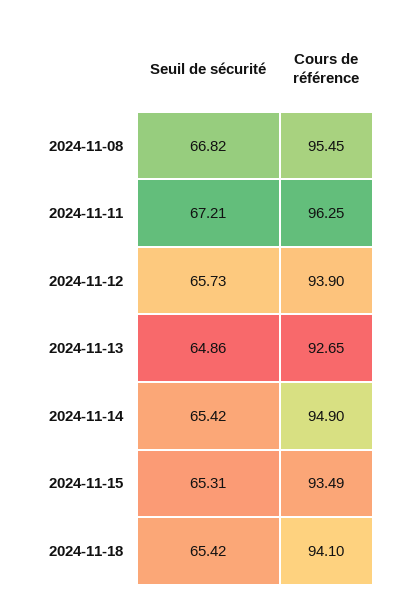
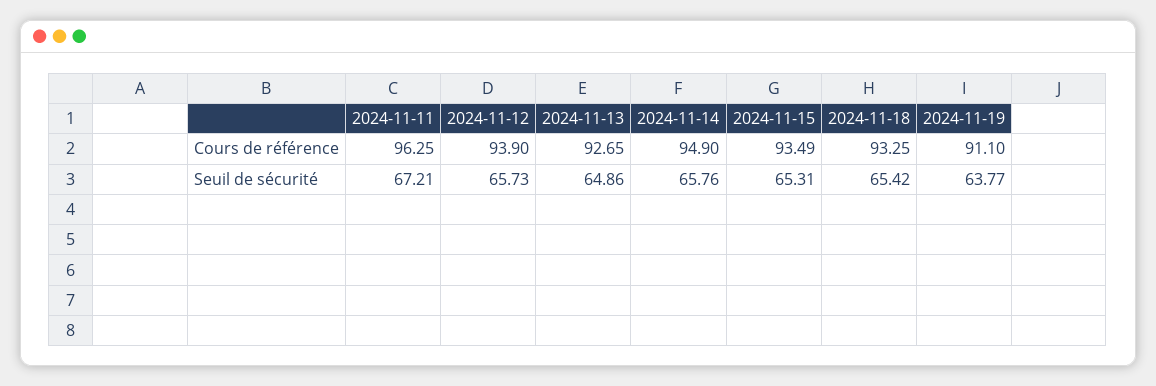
Seuil de sécurité, 2024-11-08: 66.82 -> none
Cours de référence, 2024-11-08: 95.45 -> none
Seuil de sécurité, 2024-11-14: 65.42 -> 65.76
Cours de référence, 2024-11-18: 94.1 -> 93.25
Cours de référence, 2024-11-19: none -> 91.1
Seuil de sécurité, 2024-11-19: none -> 63.77

